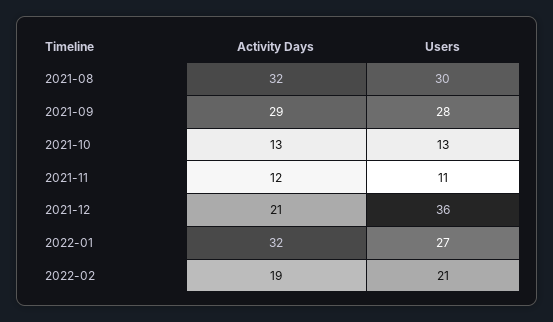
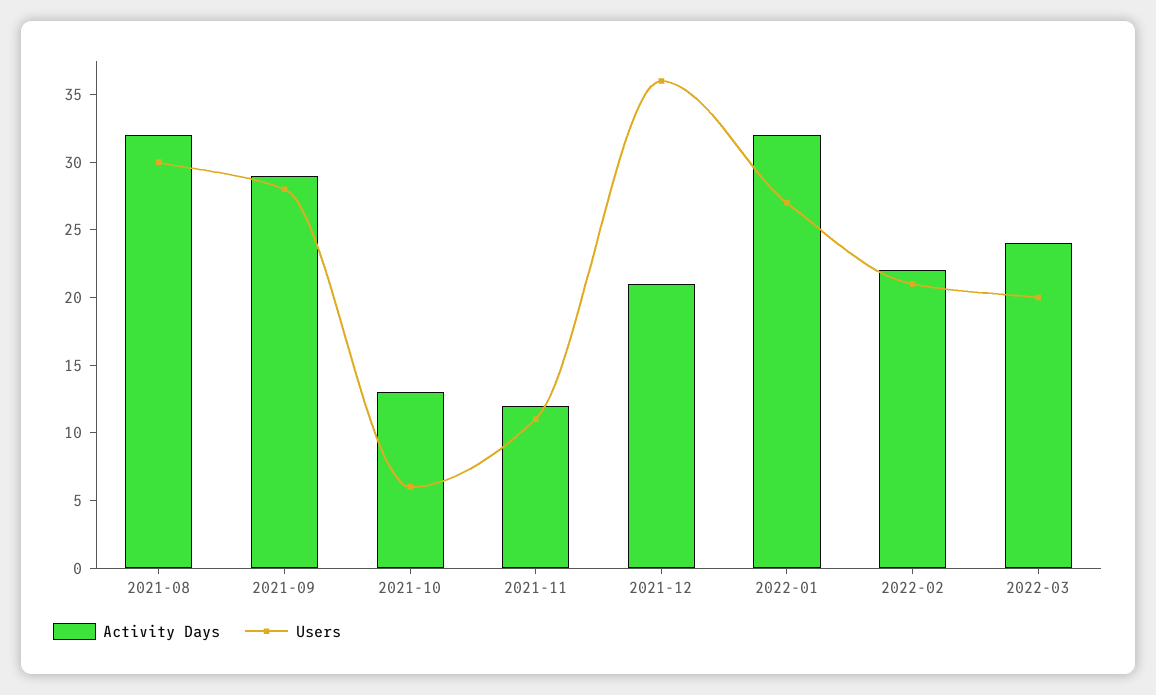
Users, 2021-10: 13 -> 6
Activity Days, 2022-02: 19 -> 22
Activity Days, 2022-03: none -> 24
Users, 2022-03: none -> 20

